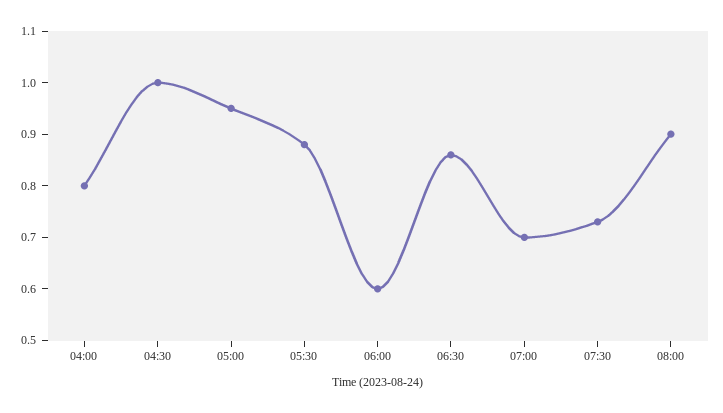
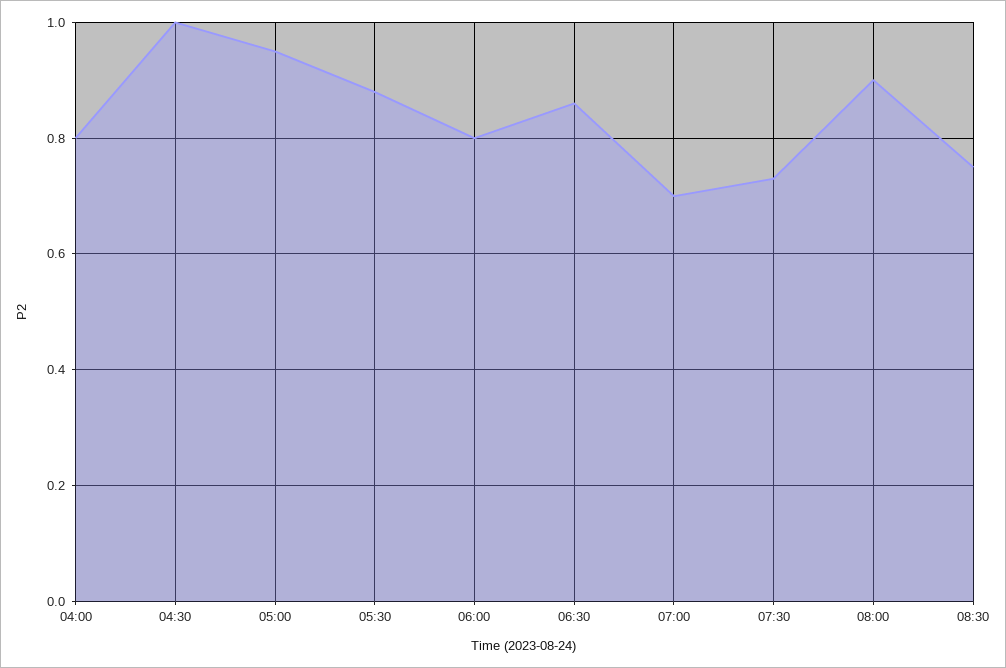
06:00: 0.6 -> 0.8
08:30: none -> 0.75

